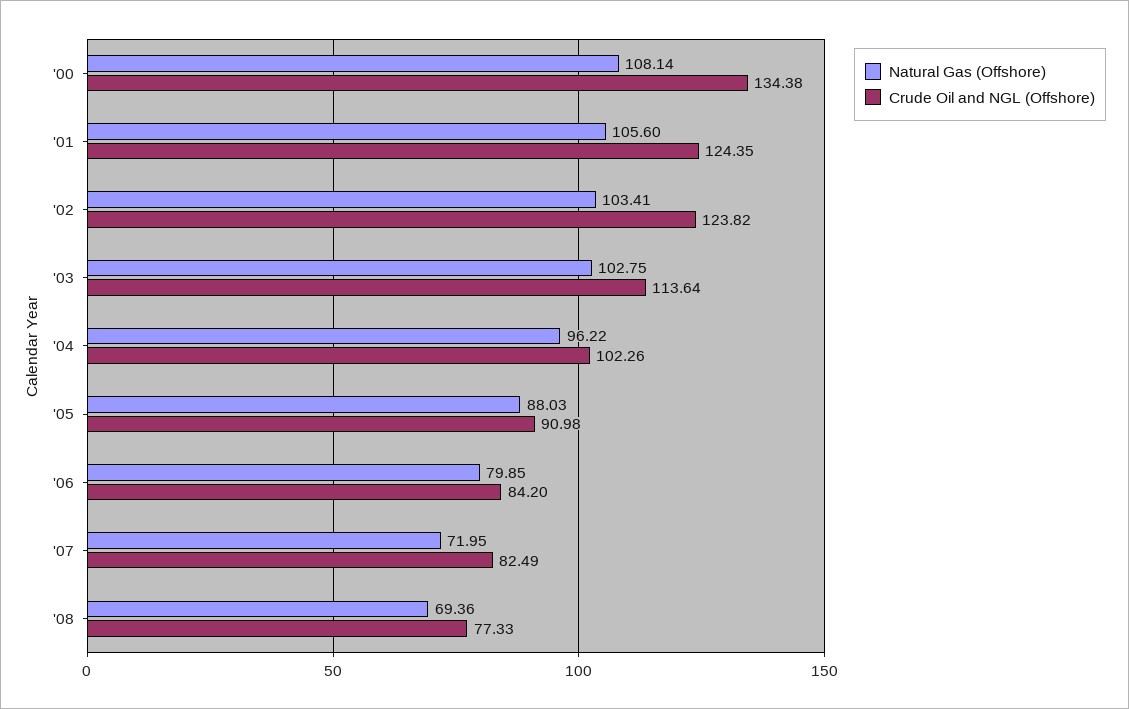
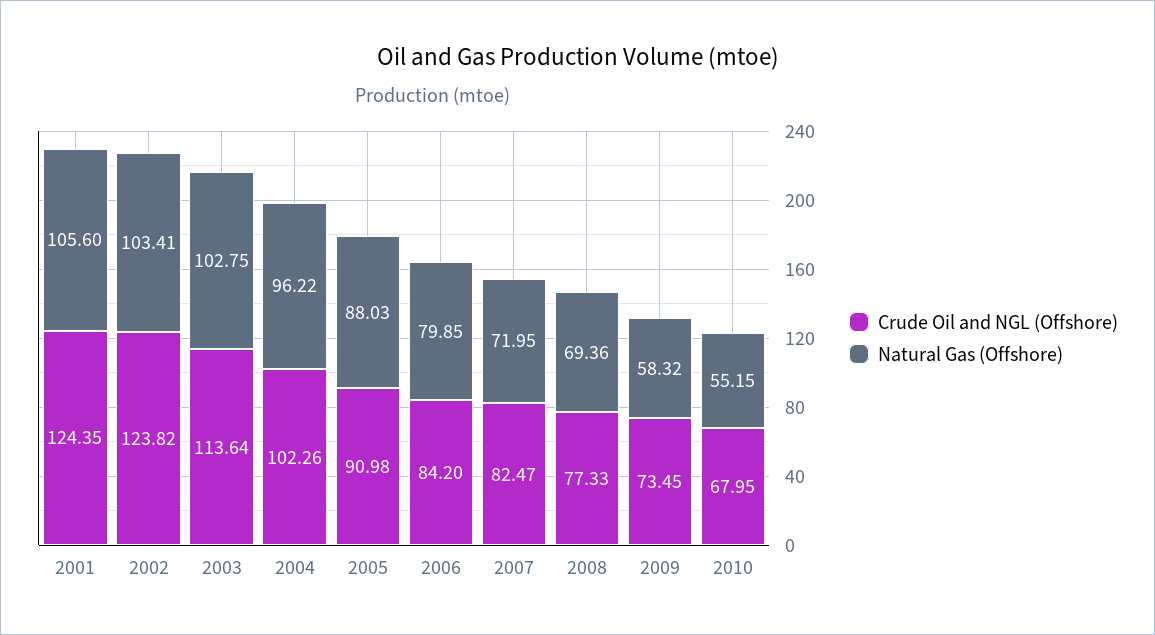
Natural Gas (Offshore), '00: 108.14 -> none
Crude Oil and NGL (Offshore), '00: 134.38 -> none
Crude Oil and NGL (Offshore), '07: 82.49 -> 82.47
Crude Oil and NGL (Offshore), 2009: none -> 73.45
Natural Gas (Offshore), 2009: none -> 58.32
Crude Oil and NGL (Offshore), 2010: none -> 67.95
Natural Gas (Offshore), 2010: none -> 55.15

